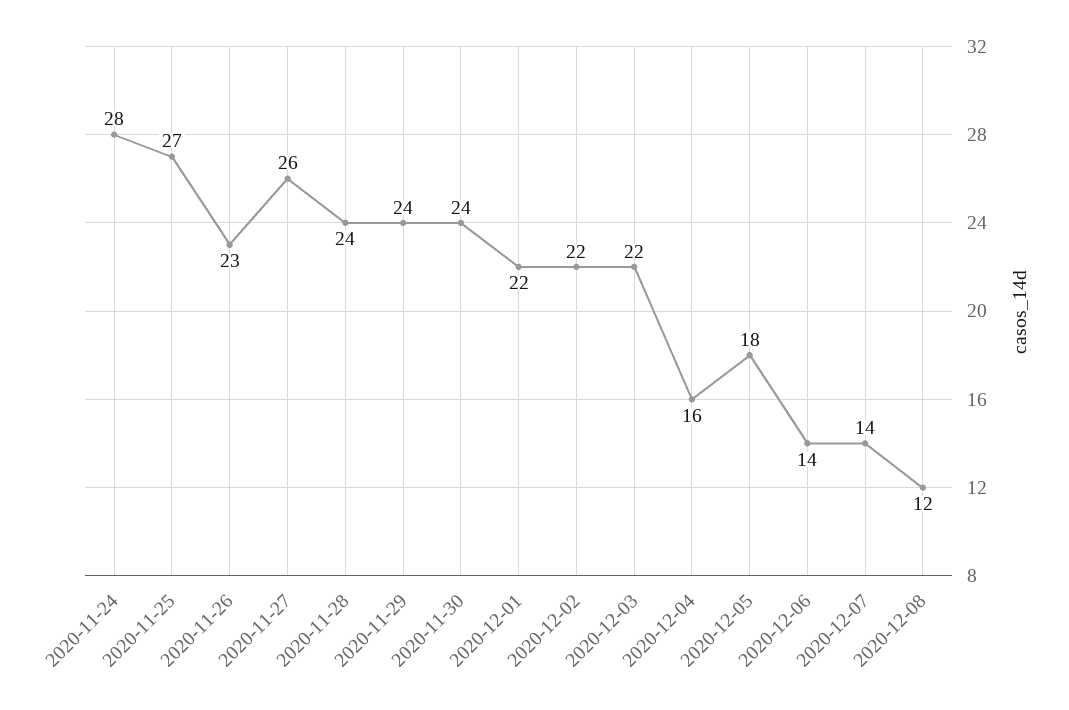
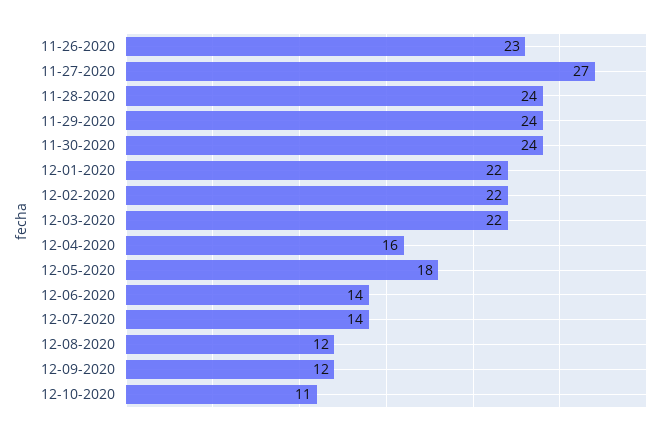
2020-11-24: 28 -> none
2020-11-25: 27 -> none
2020-11-27: 26 -> 27
12-09-2020: none -> 12
12-10-2020: none -> 11

